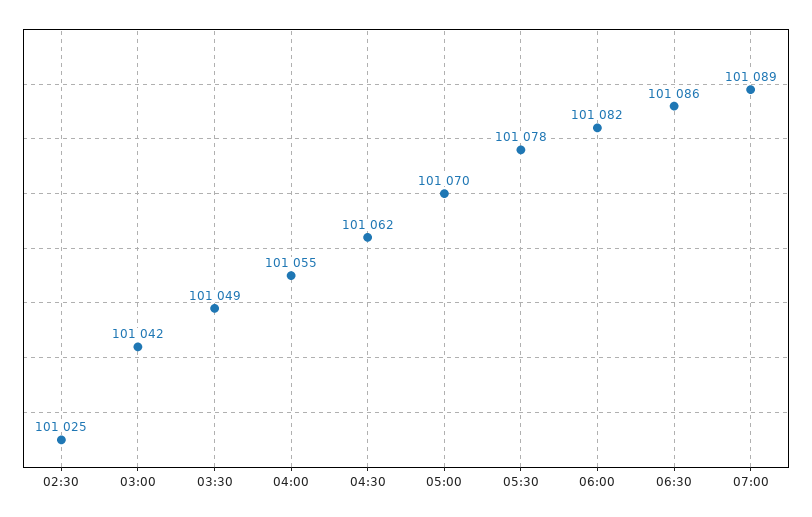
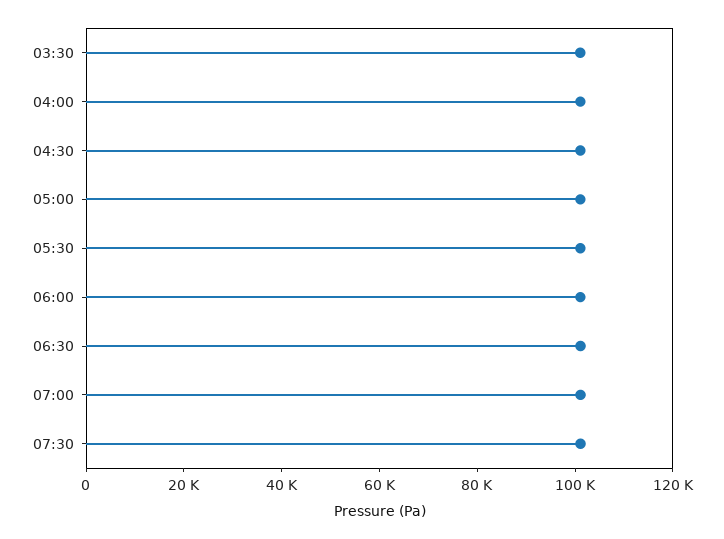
02:30: 101025 -> none
03:00: 101042 -> none
07:30: none -> 100000

